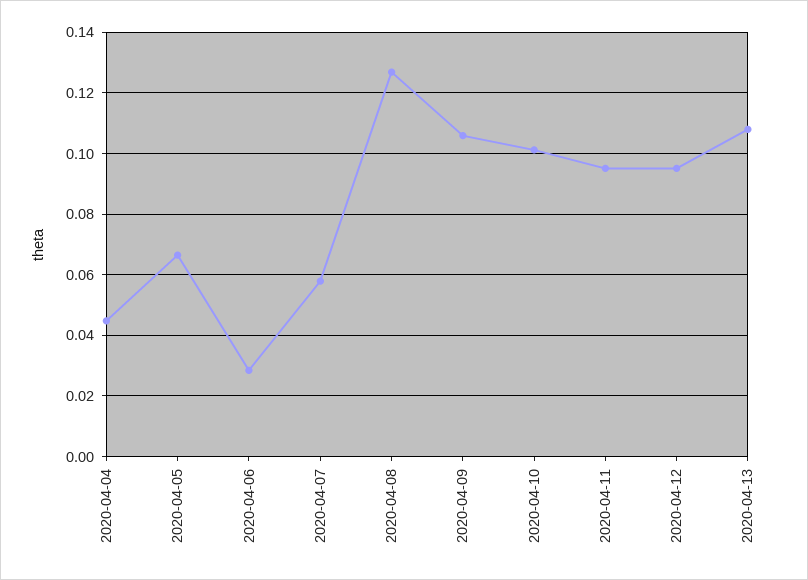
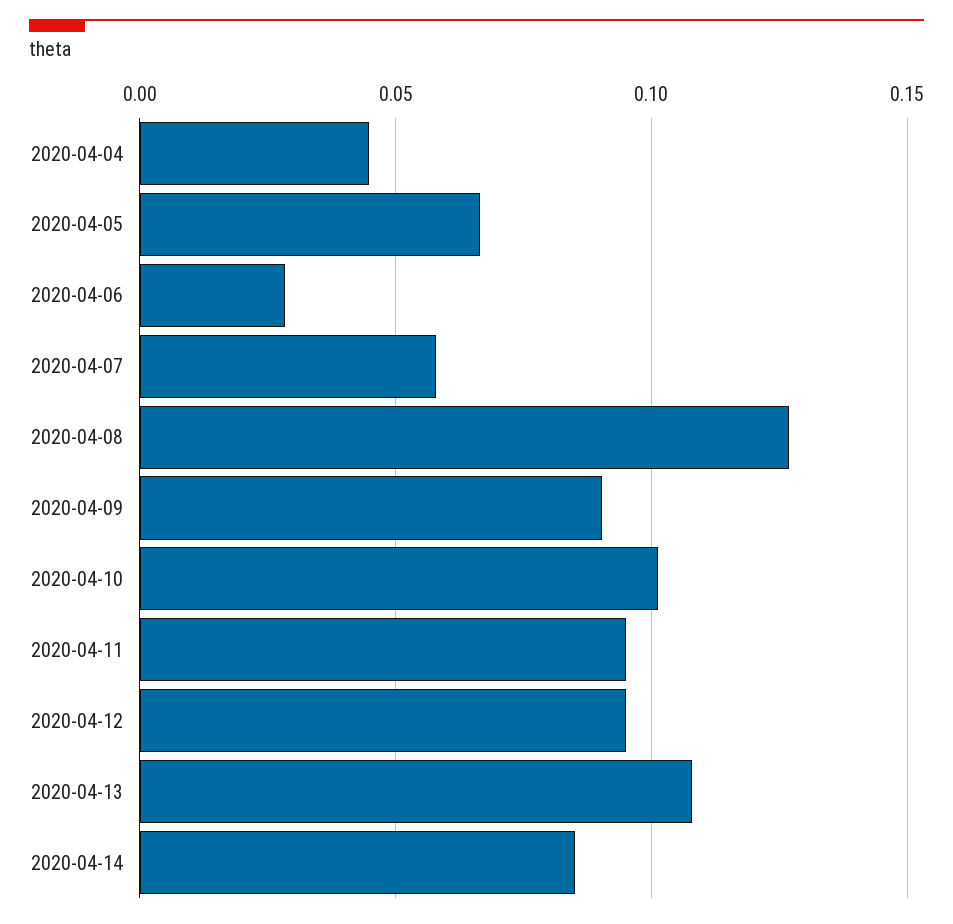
2020-04-09: 0.106 -> 0.09
2020-04-14: none -> 0.085

